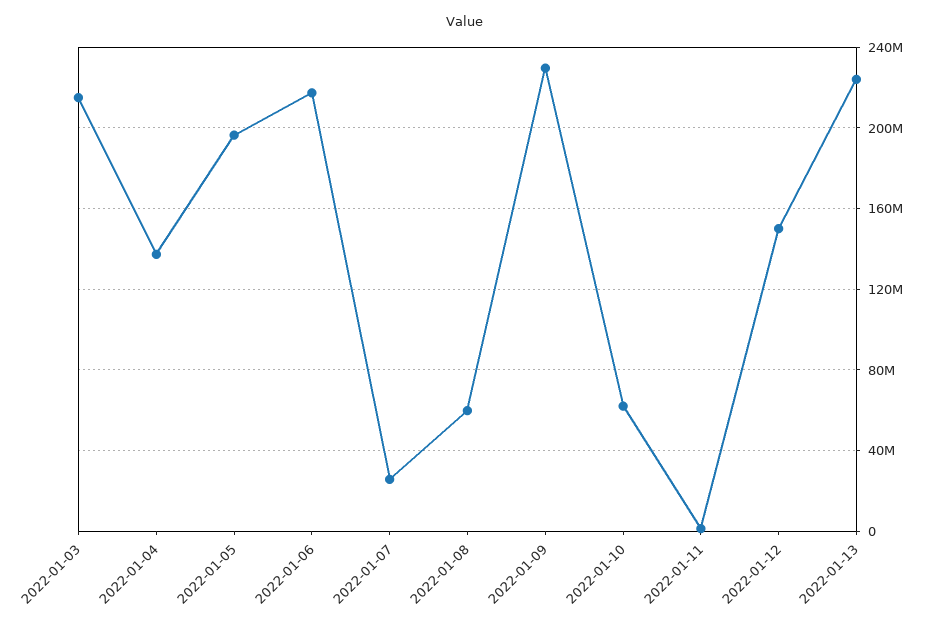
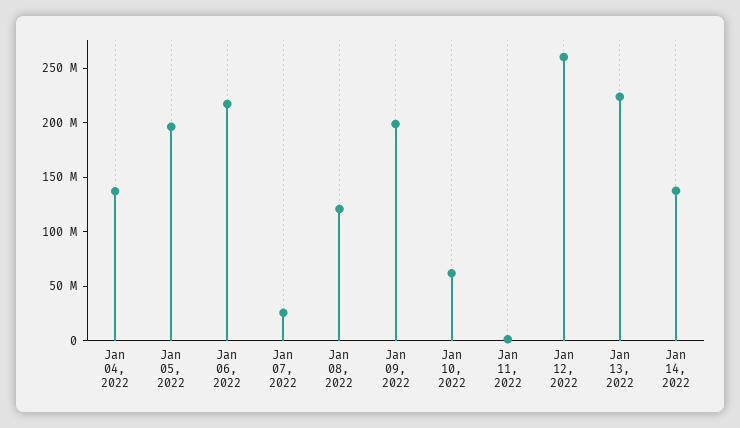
2022-01-03: 215000000 -> none
2022-01-08: 60000000 -> 120000000
2022-01-09: 230000000 -> 200000000
2022-01-12: 150000000 -> 260000000
Jan 14, 2022: none -> 140000000

